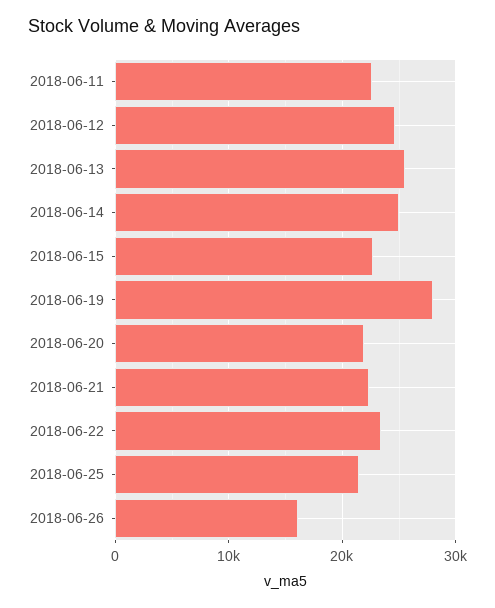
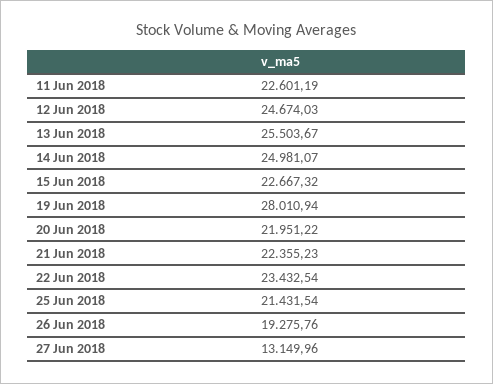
2018-06-26: 16000 -> 19275.76
27 Jun 2018: none -> 13149.96

